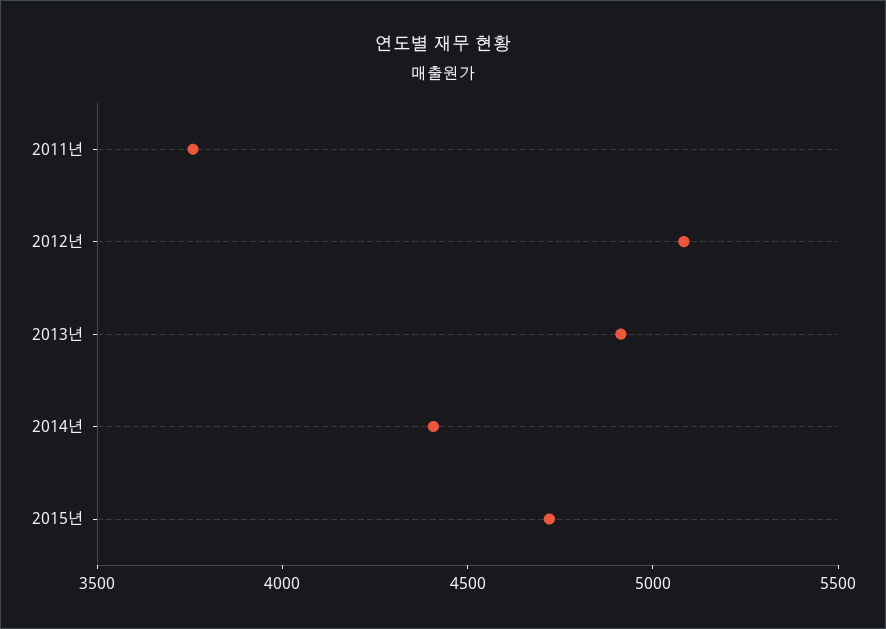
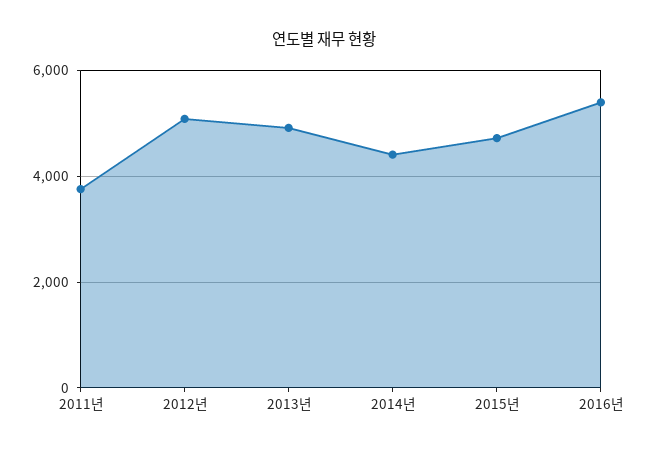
2016년: none -> 5400

